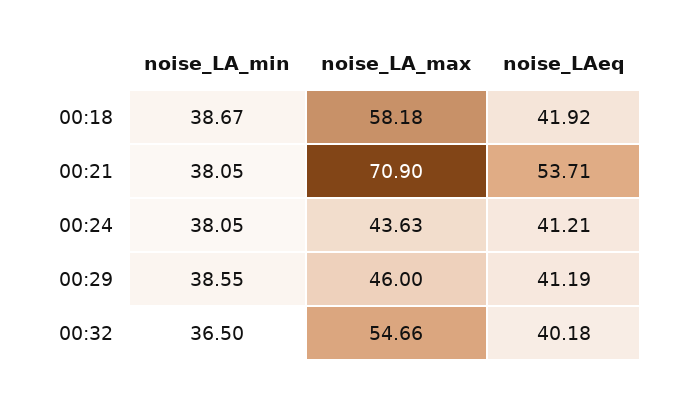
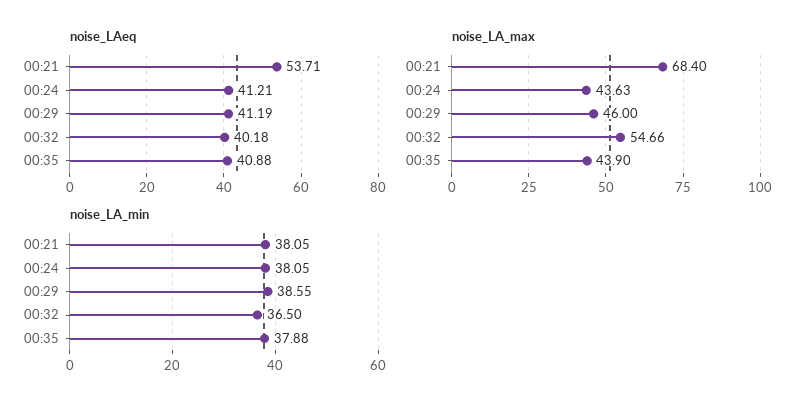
noise_LA_min, 00:18: 38.67 -> none
noise_LA_max, 00:18: 58.18 -> none
noise_LAeq, 00:18: 41.92 -> none
noise_LA_max, 00:21: 70.9 -> 68.4
noise_LAeq, 00:35: none -> 40.88
noise_LA_max, 00:35: none -> 43.9
noise_LA_min, 00:35: none -> 37.88

